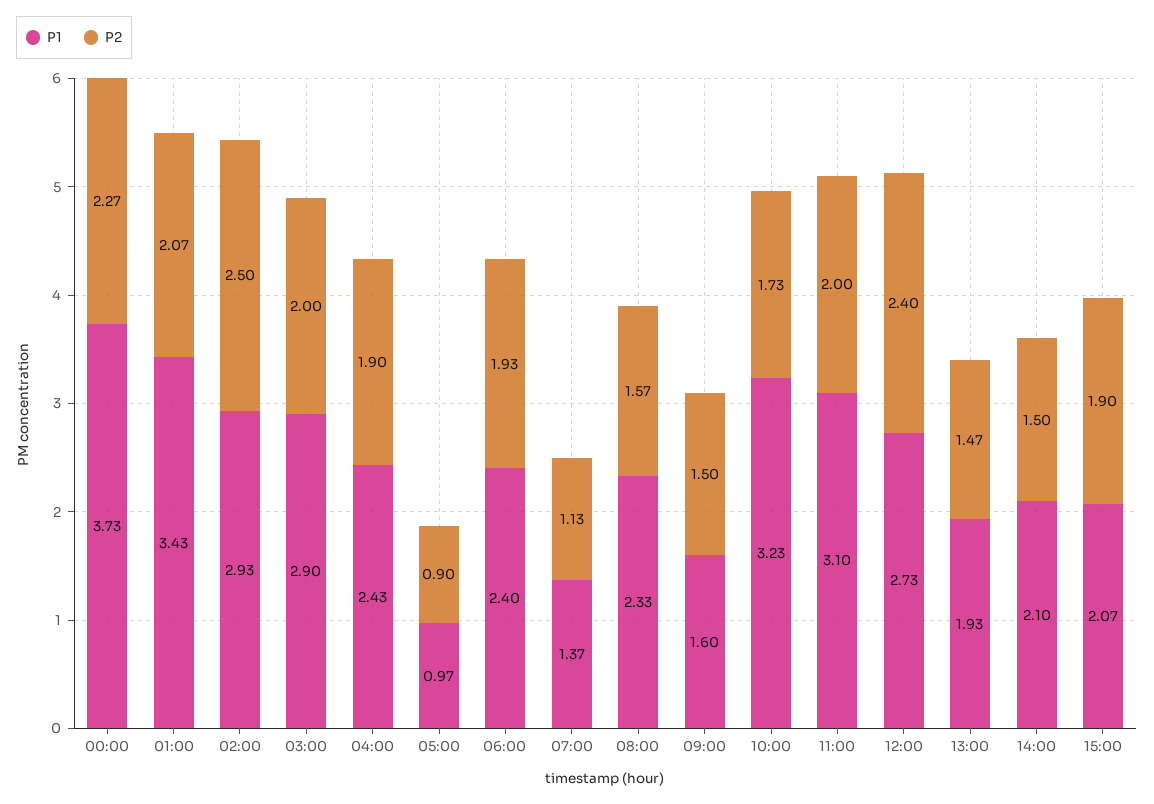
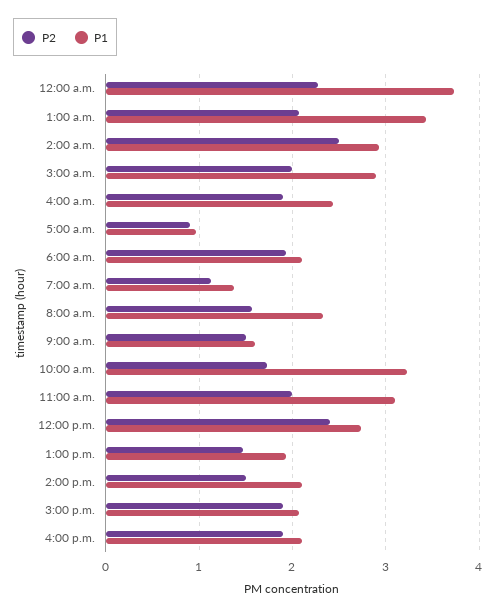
P1, 06:00: 2.4 -> 2.1
P2, 4:00 p.m.: none -> 1.9
P1, 4:00 p.m.: none -> 2.1

